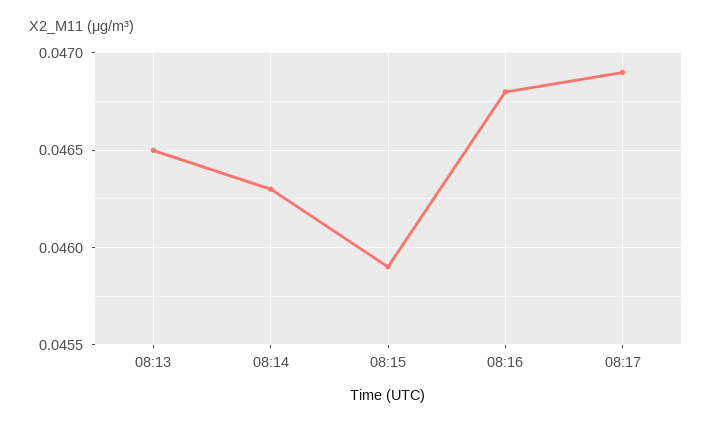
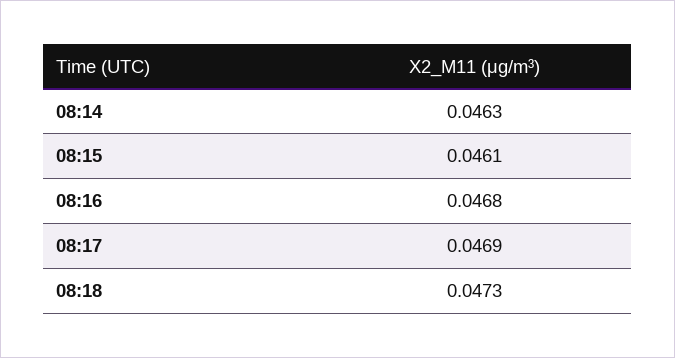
08:13: 0.0465 -> none
08:15: 0.0459 -> 0.0461
08:18: none -> 0.0473

